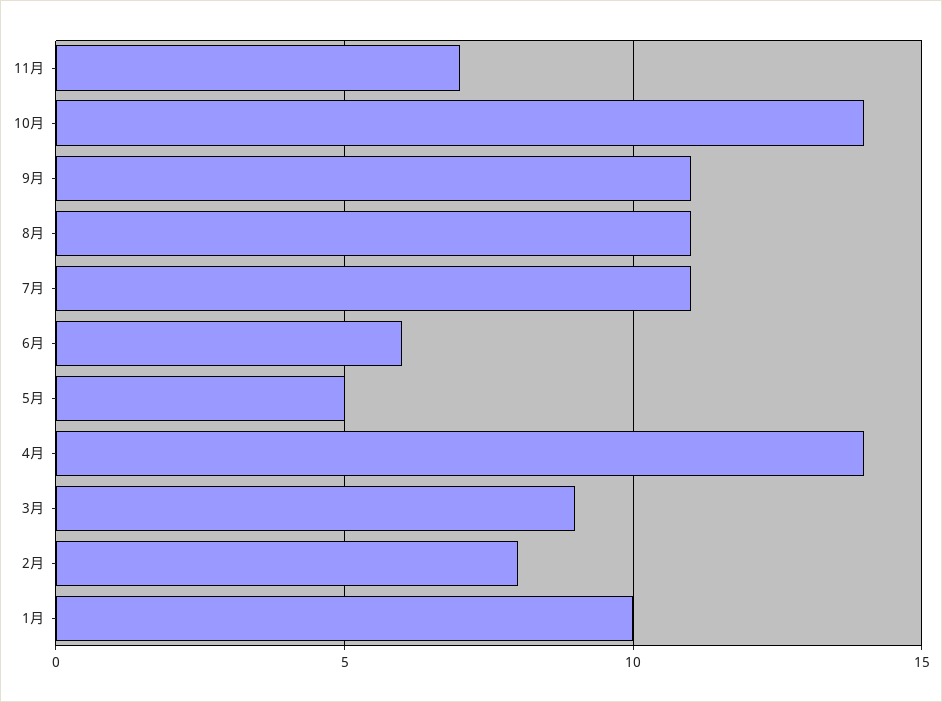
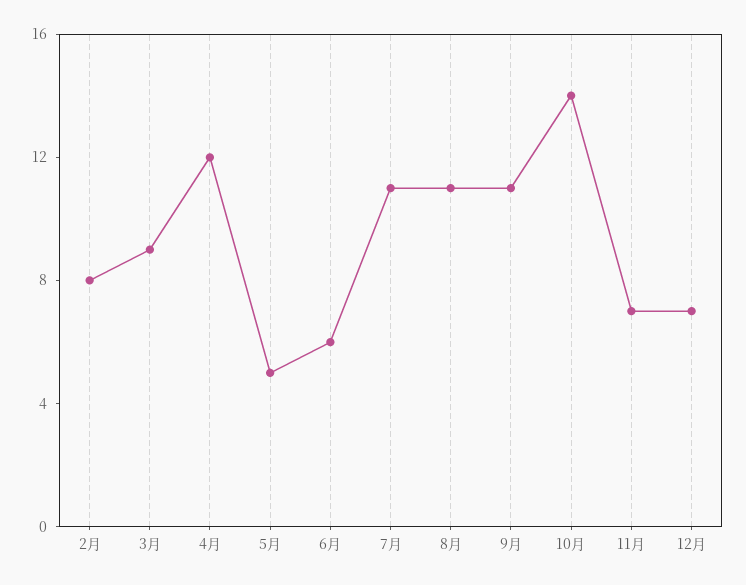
4月: 14 -> 12
1月: 10 -> none
12月: none -> 7

